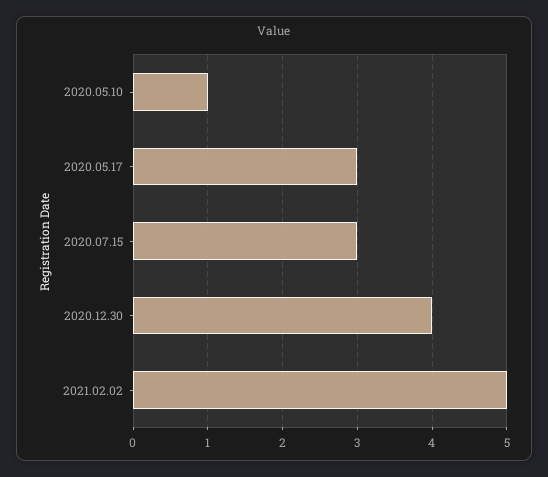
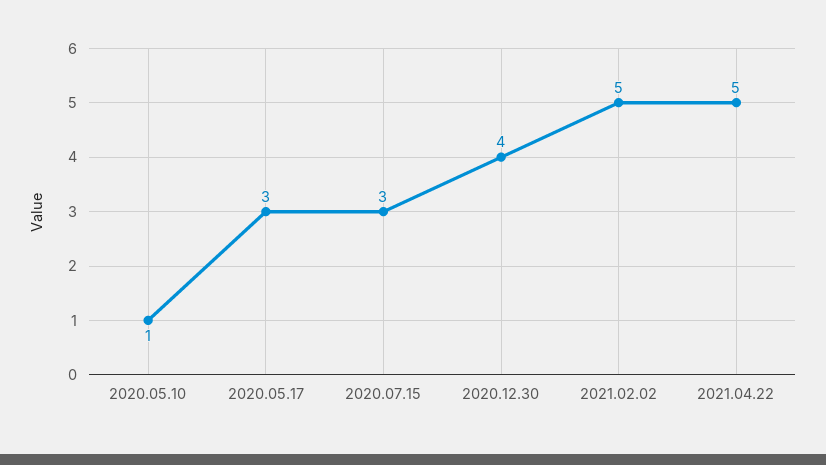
2021.04.22: none -> 5

